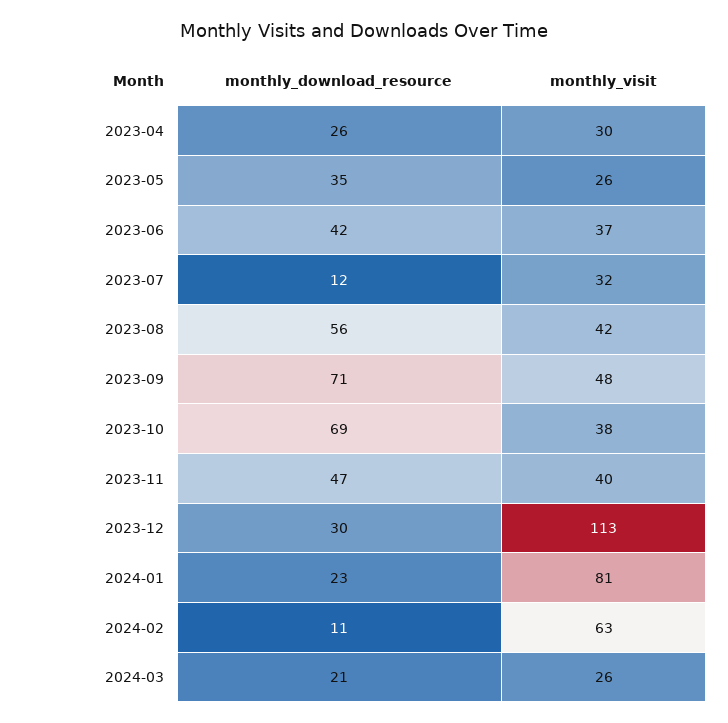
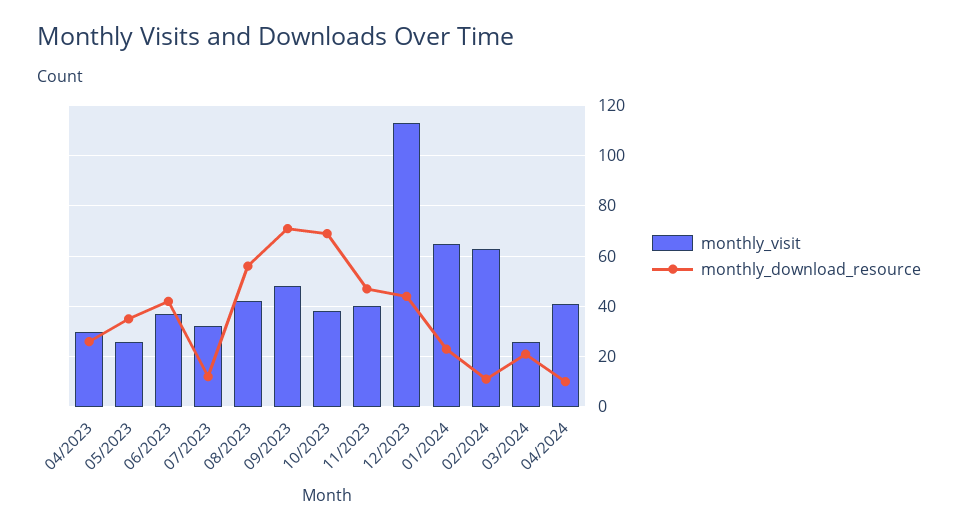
monthly_download_resource, 2023-12: 30 -> 45
monthly_visit, 2024-01: 81 -> 65
monthly_visit, 04/2024: none -> 40
monthly_download_resource, 04/2024: none -> 10

